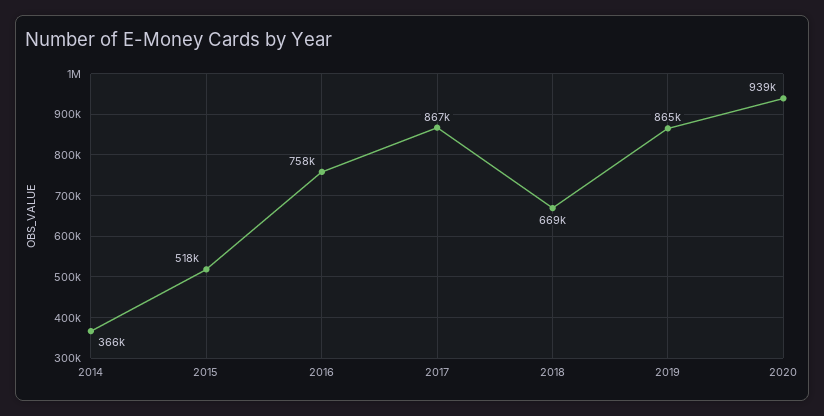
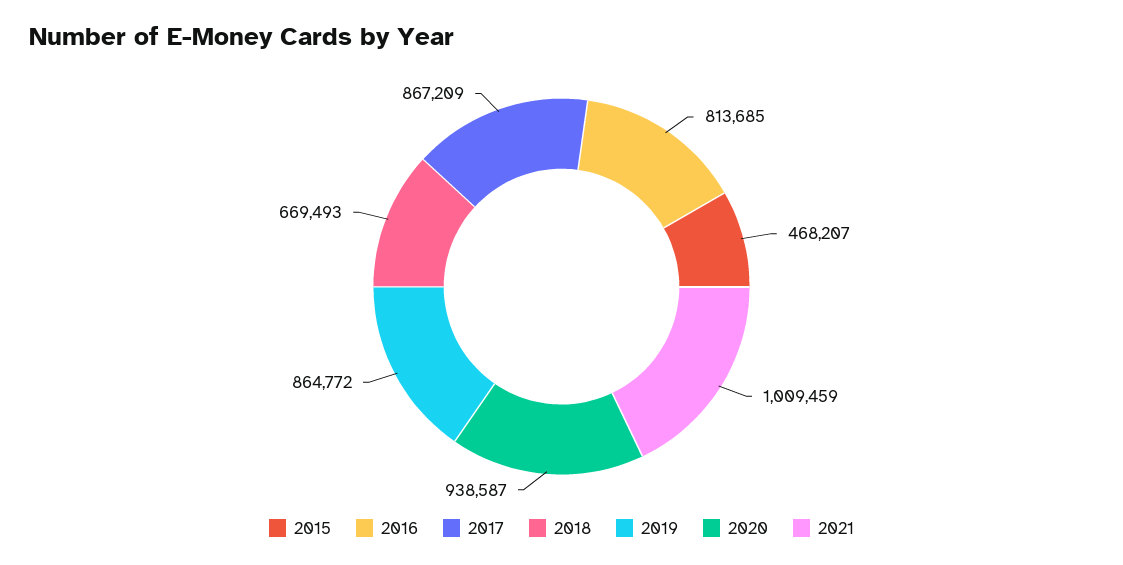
2014: 366000 -> none
2015: 518000 -> 468207
2016: 758000 -> 813685
2021: none -> 1009459

